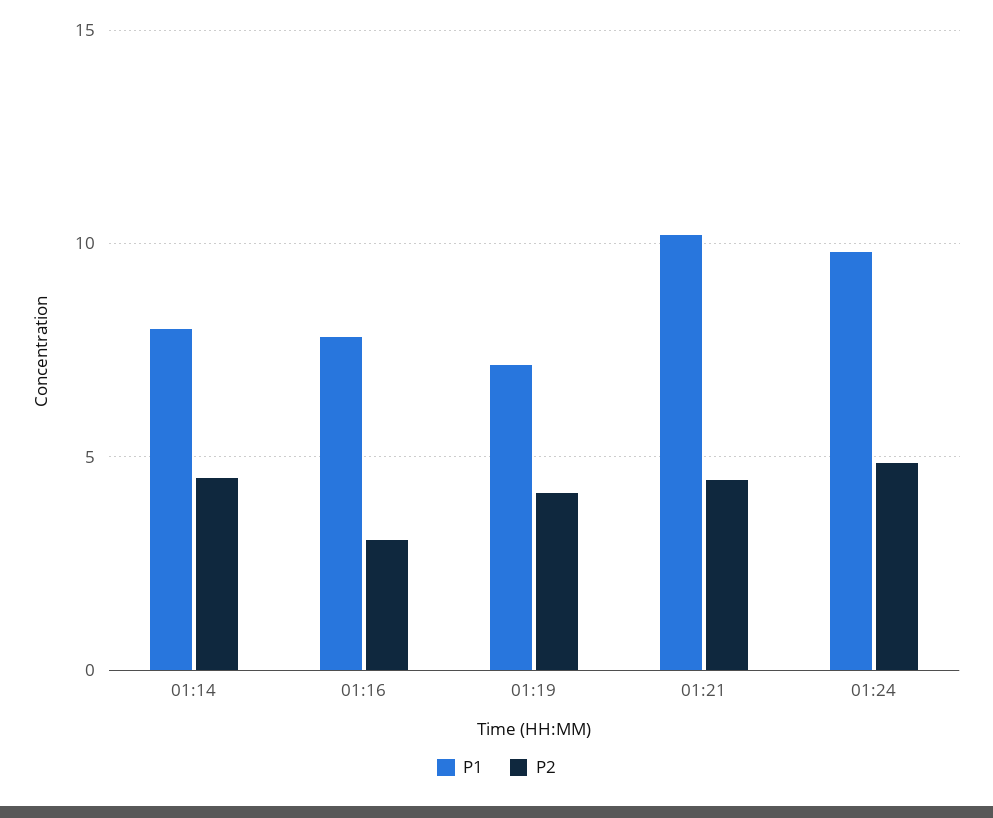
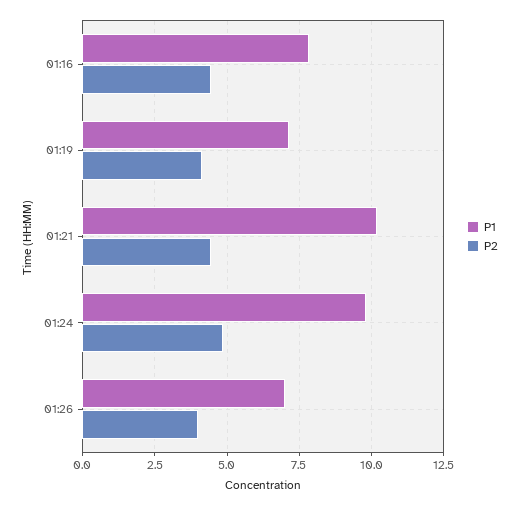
P1, 01:14: 8 -> none
P2, 01:14: 4.5 -> none
P2, 01:16: 3 -> 4.5
P1, 01:26: none -> 7
P2, 01:26: none -> 4

